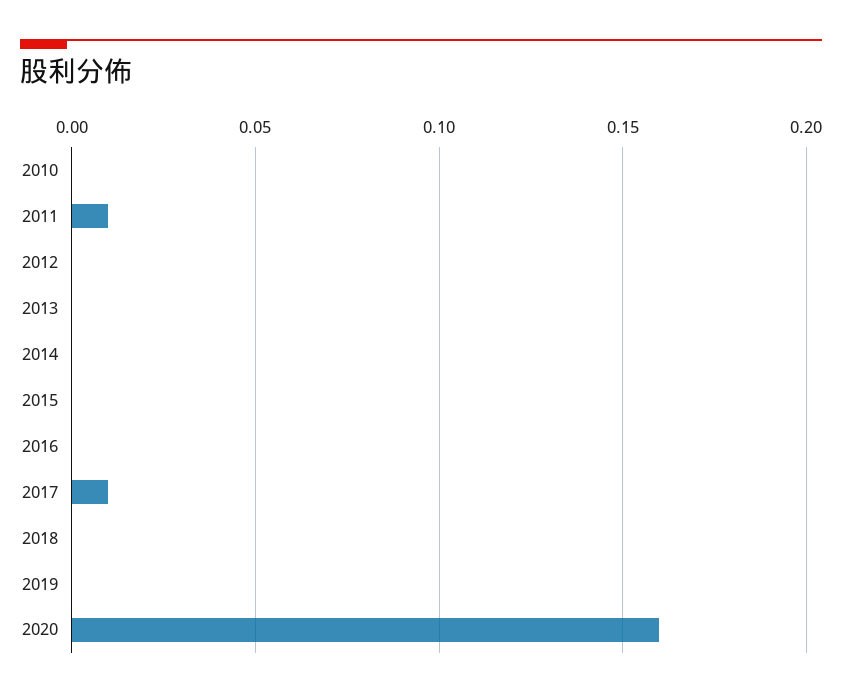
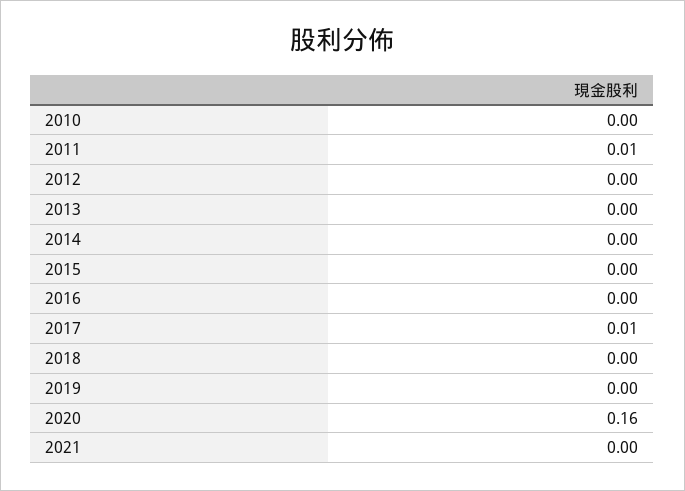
2021: none -> 0

